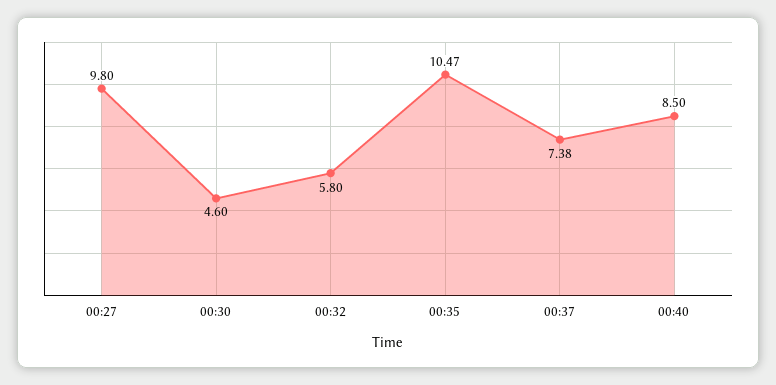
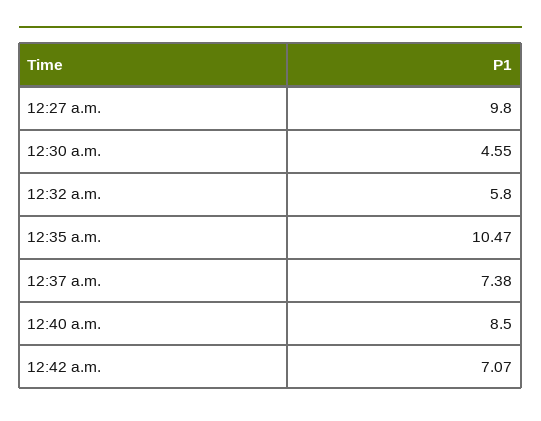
00:30: 4.6 -> 4.55
12:42 a.m.: none -> 7.07

